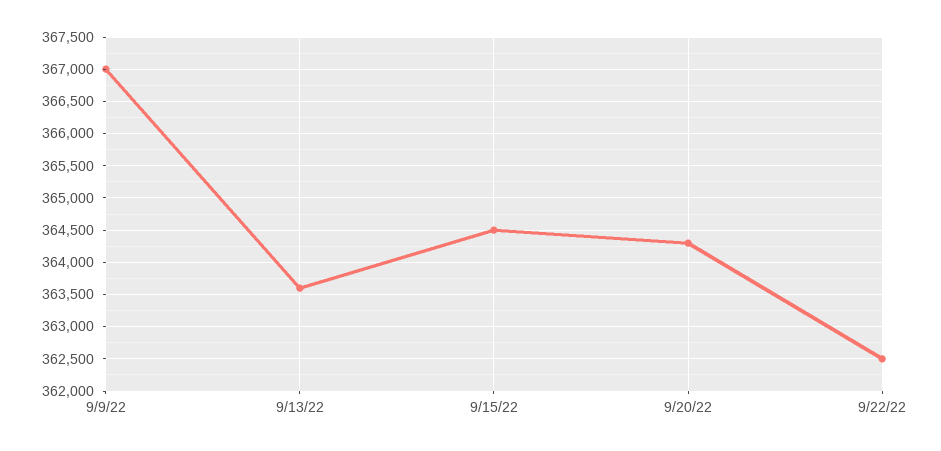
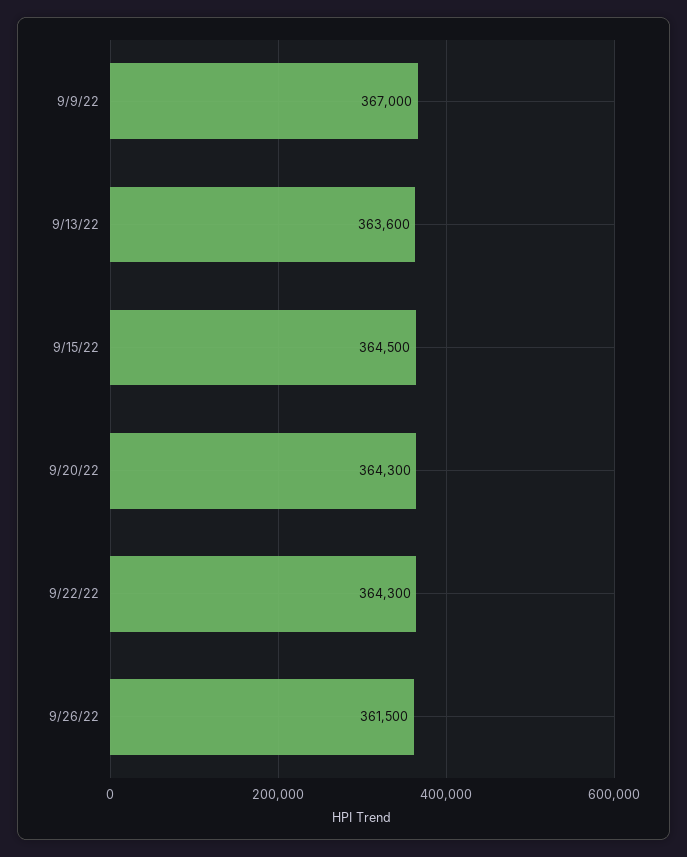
9/22/22: 362500 -> 364300
9/26/22: none -> 361500

